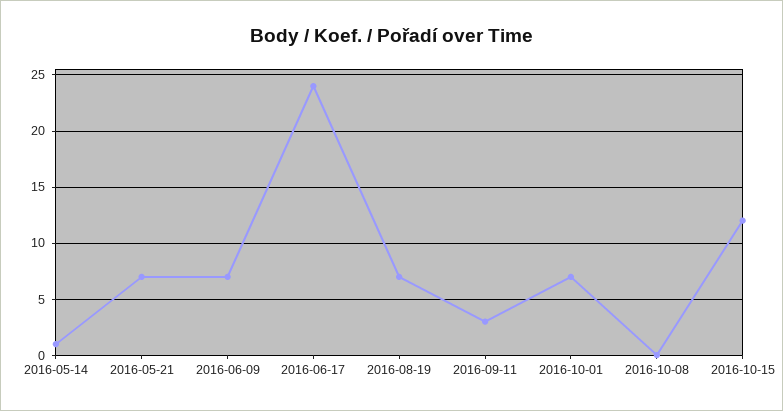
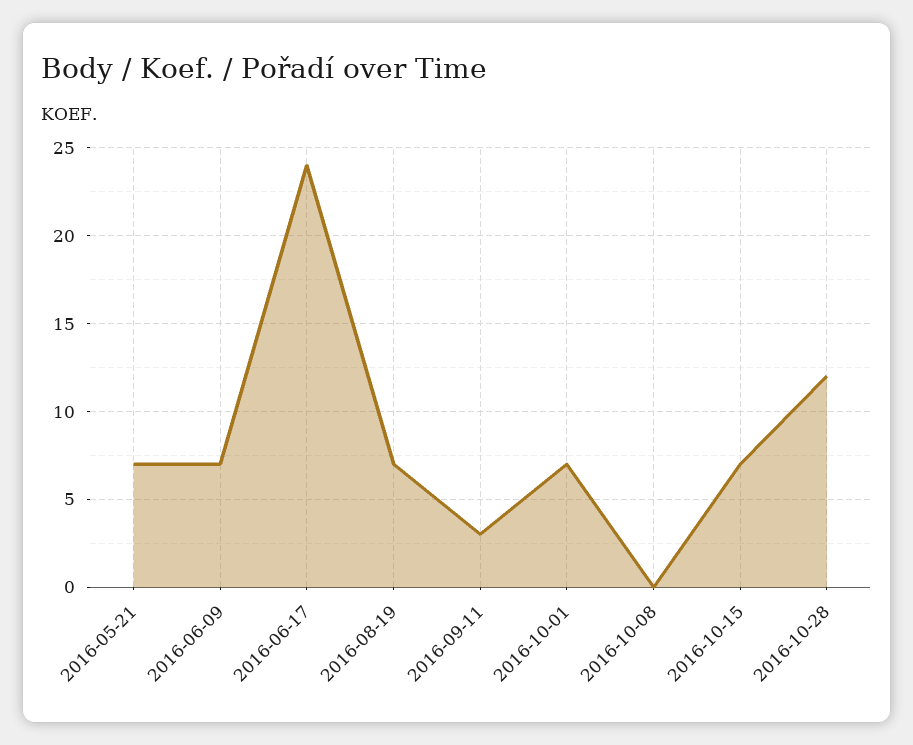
2016-05-14: 1 -> none
2016-10-15: 12 -> 7
2016-10-28: none -> 12

